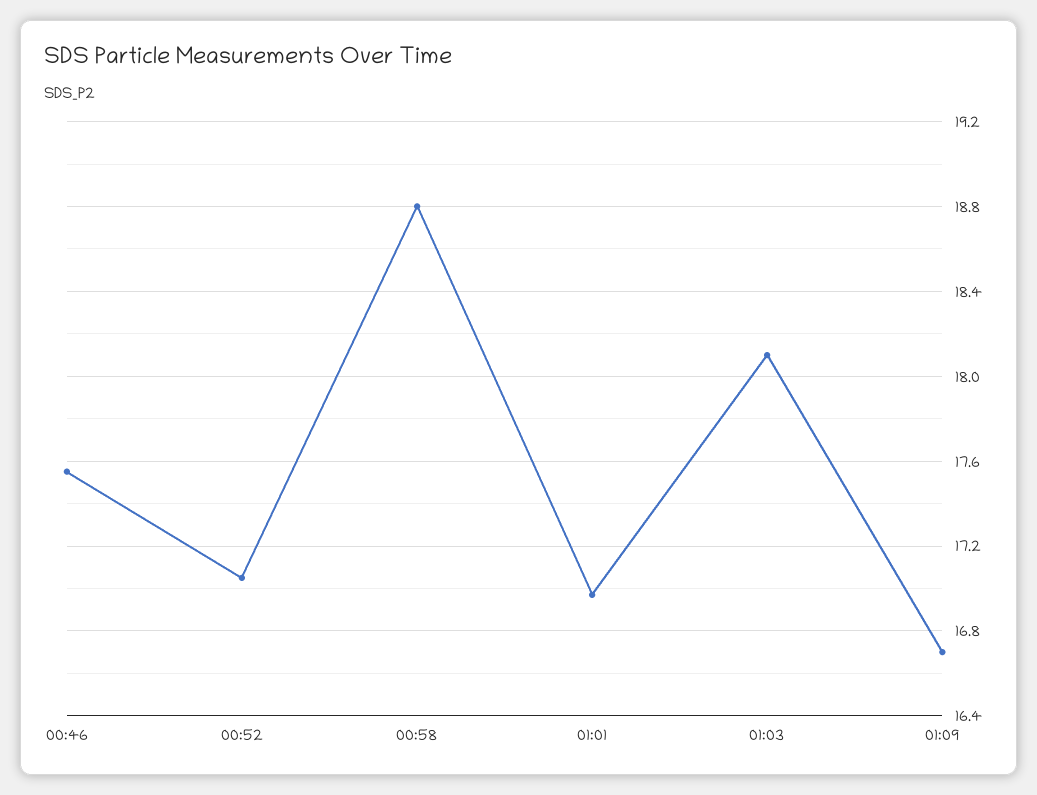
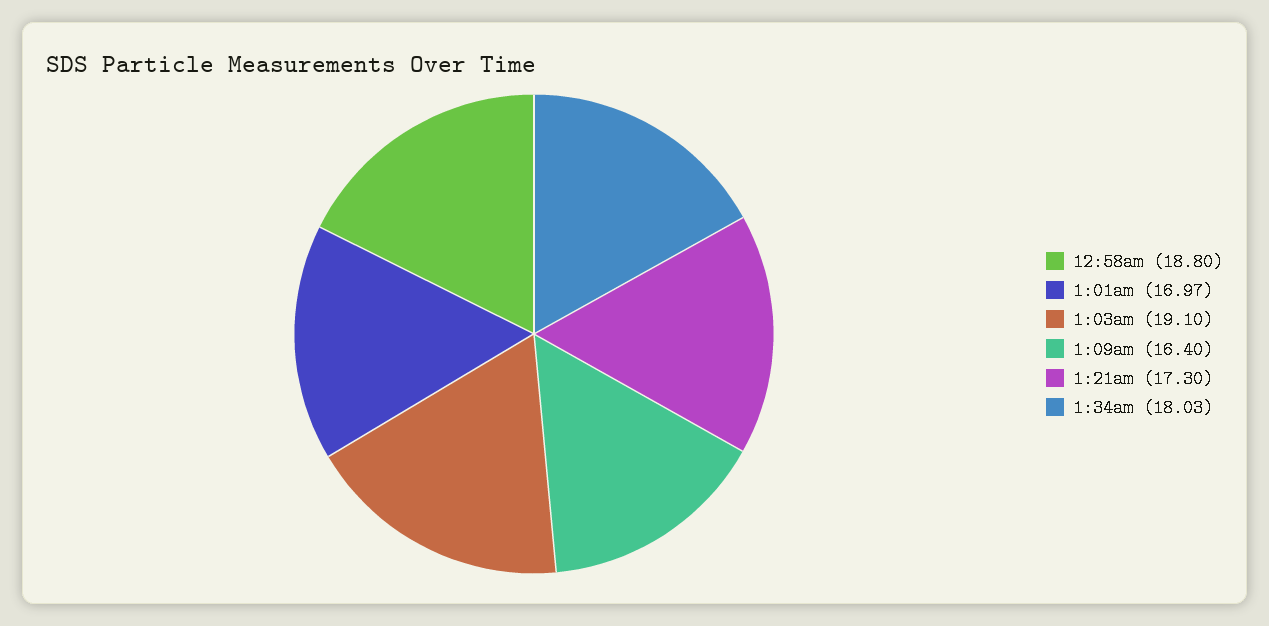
00:46: 17.55 -> none
00:52: 17.05 -> none
01:03: 18.1 -> 19.1
01:09: 16.7 -> 16.4
1:21am: none -> 17.3
1:34am: none -> 18.03

